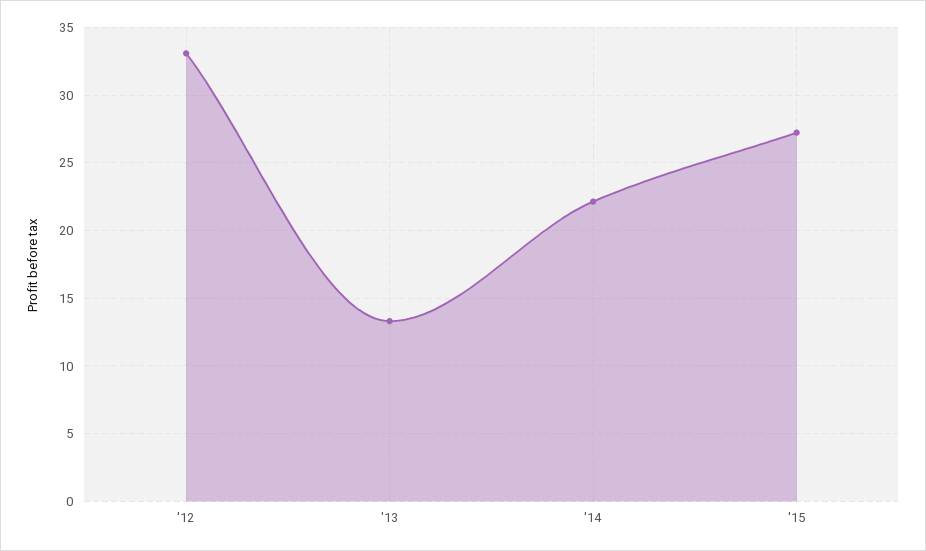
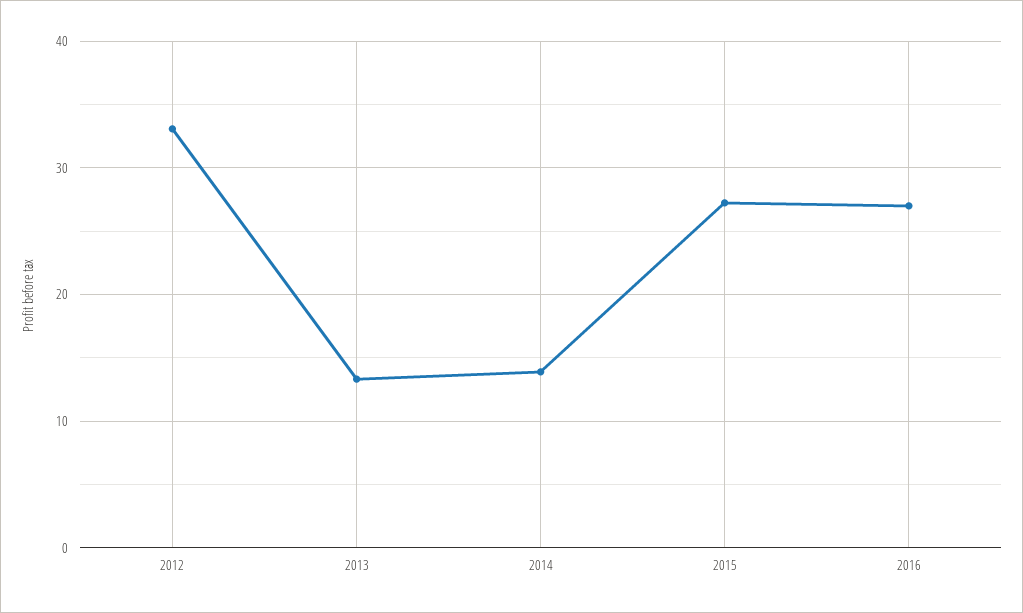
'14: 22 -> 14
2016: none -> 27

